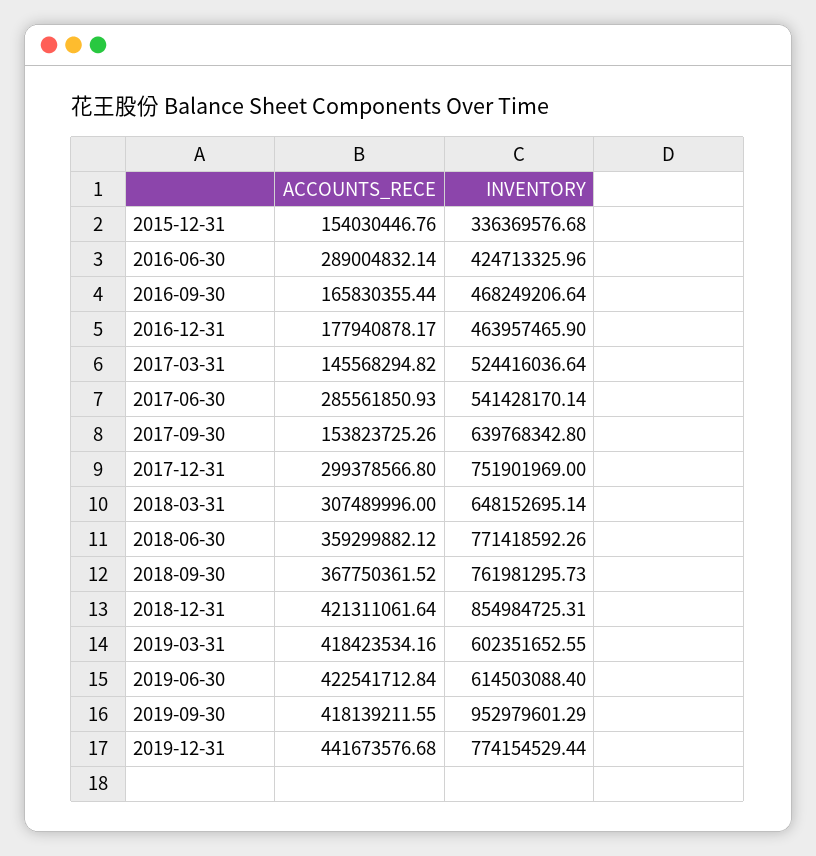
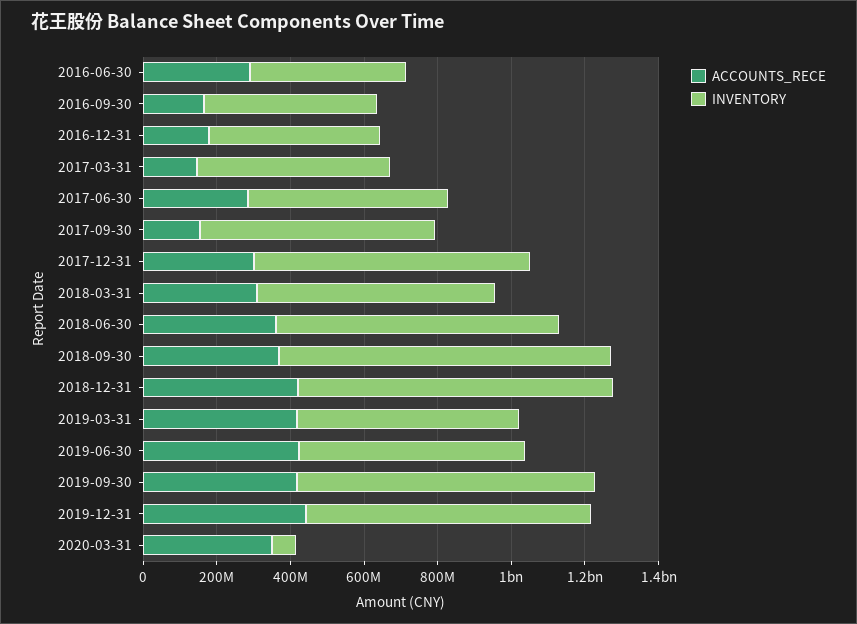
ACCOUNTS_RECE, 2015-12-31: 154030446.76 -> none
INVENTORY, 2015-12-31: 336369576.68 -> none
INVENTORY, 2018-09-30: 761981295.73 -> 900000000
INVENTORY, 2019-09-30: 952979601.29 -> 800000000
ACCOUNTS_RECE, 2020-03-31: none -> 350000000
INVENTORY, 2020-03-31: none -> 50000000

